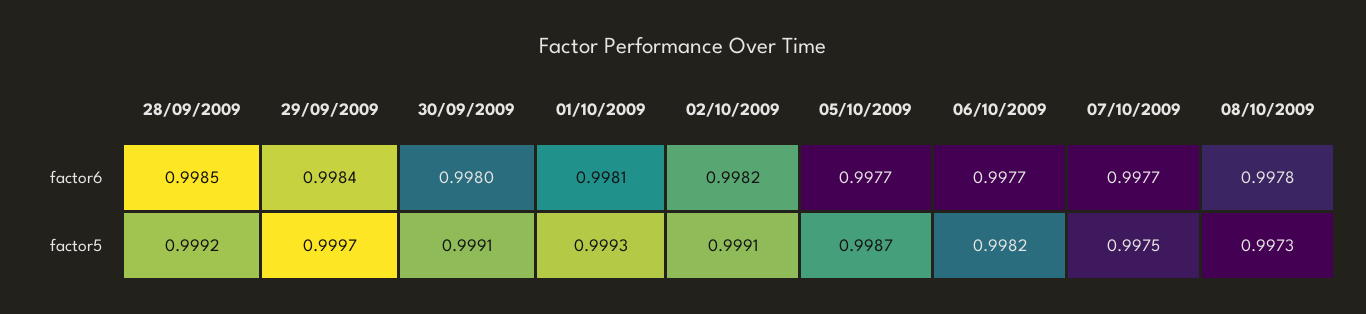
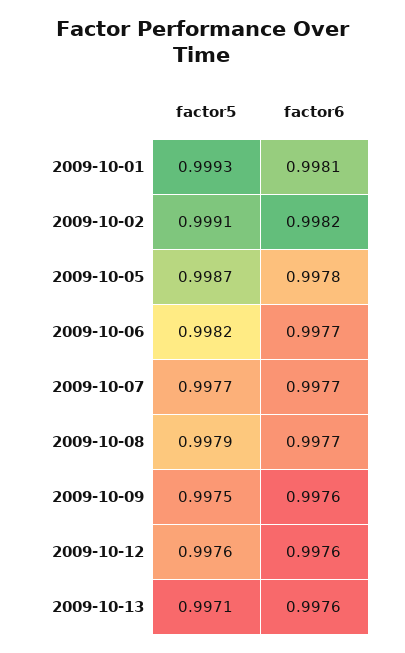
28/09/2009, factor6: 0.9985 -> none
29/09/2009, factor6: 0.9984 -> none
30/09/2009, factor6: 0.998 -> none
05/10/2009, factor6: 0.9977 -> 0.9978
08/10/2009, factor6: 0.9978 -> 0.9977
28/09/2009, factor5: 0.9992 -> none
29/09/2009, factor5: 0.9997 -> none
30/09/2009, factor5: 0.9991 -> none
07/10/2009, factor5: 0.9975 -> 0.9977
08/10/2009, factor5: 0.9973 -> 0.9979
2009-10-09, factor5: none -> 0.9975
2009-10-09, factor6: none -> 0.9976
2009-10-12, factor5: none -> 0.9976
2009-10-12, factor6: none -> 0.9976
2009-10-13, factor5: none -> 0.9971
2009-10-13, factor6: none -> 0.9976

